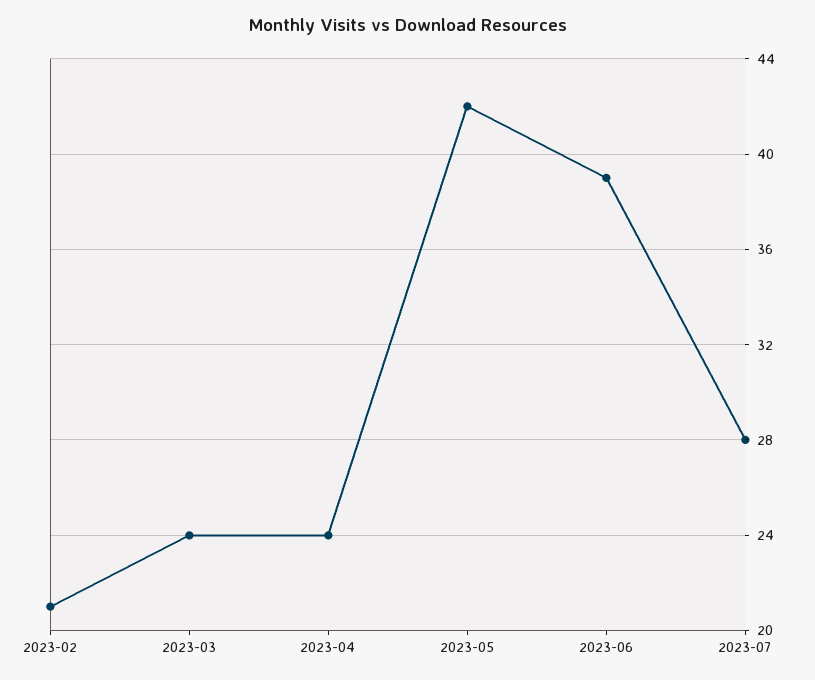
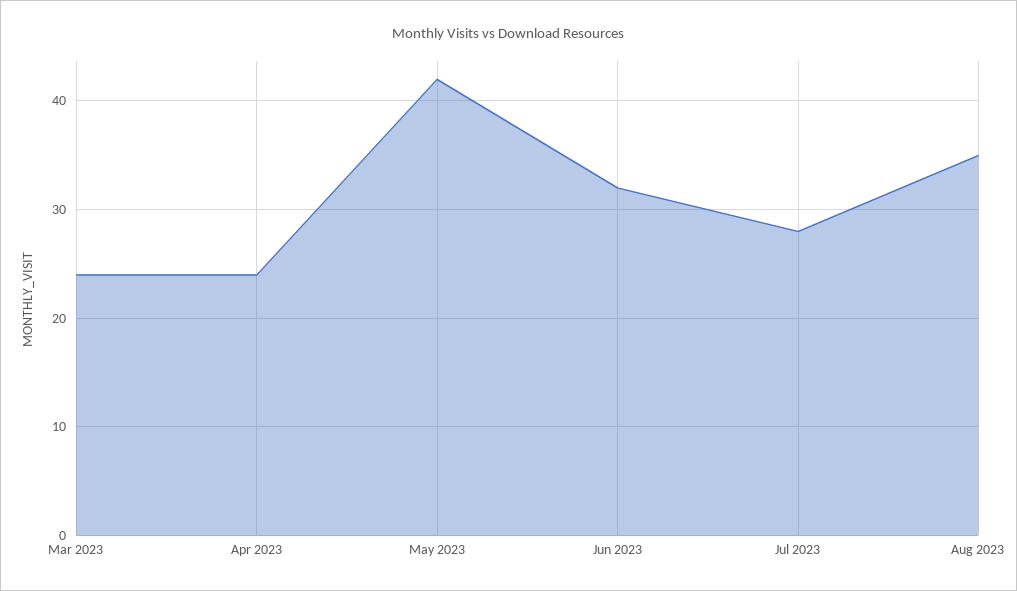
2023-02: 21 -> none
2023-06: 39 -> 32
Aug 2023: none -> 35

